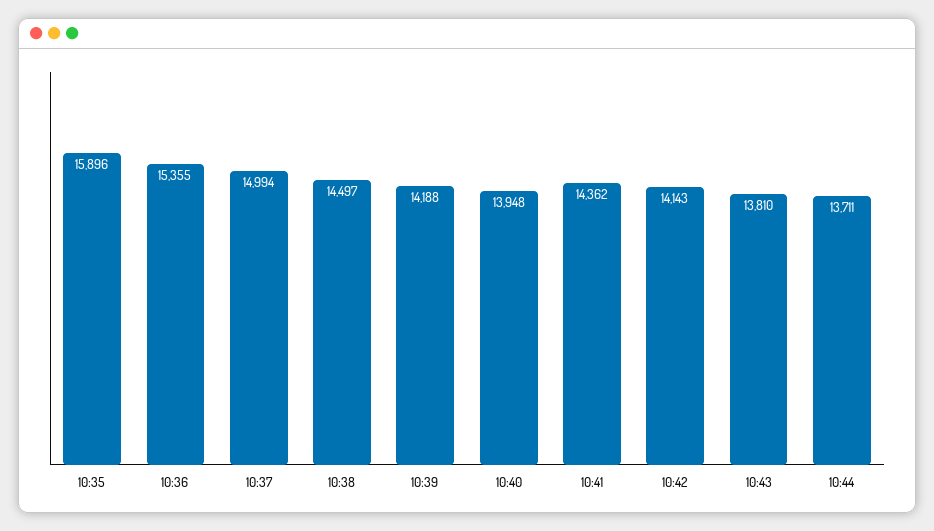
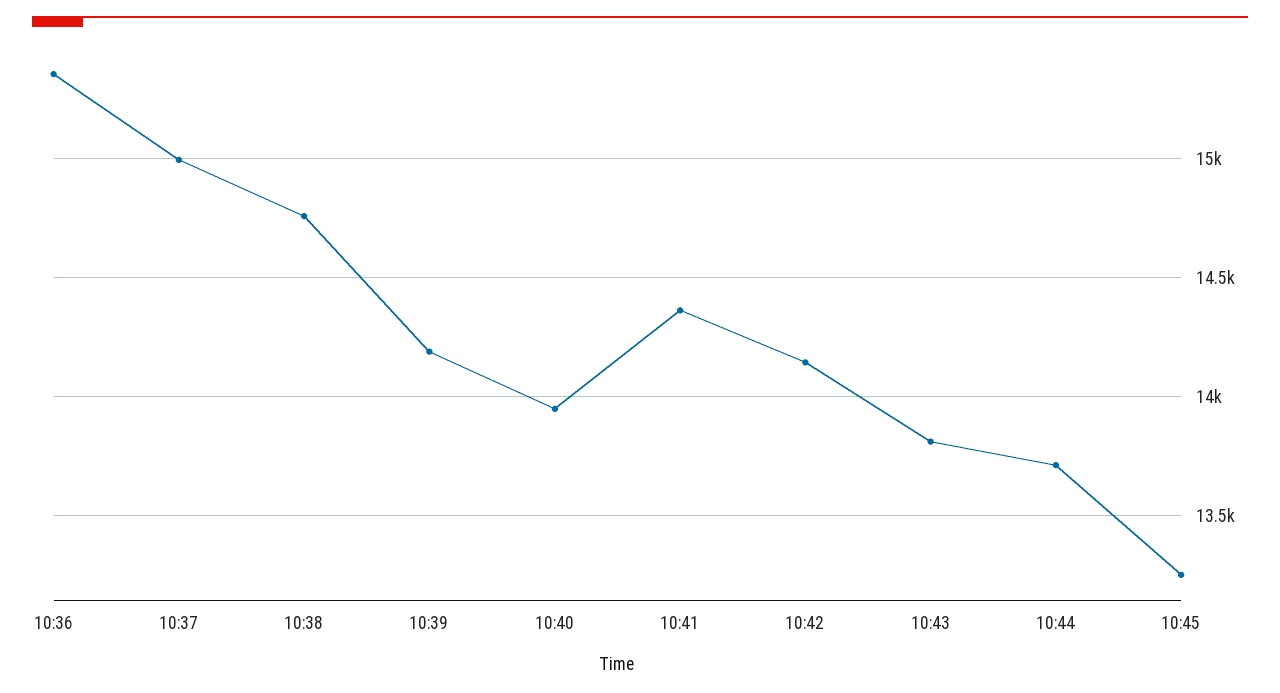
10:35: 15896 -> none
10:38: 14497 -> 14750
10:45: none -> 13250

